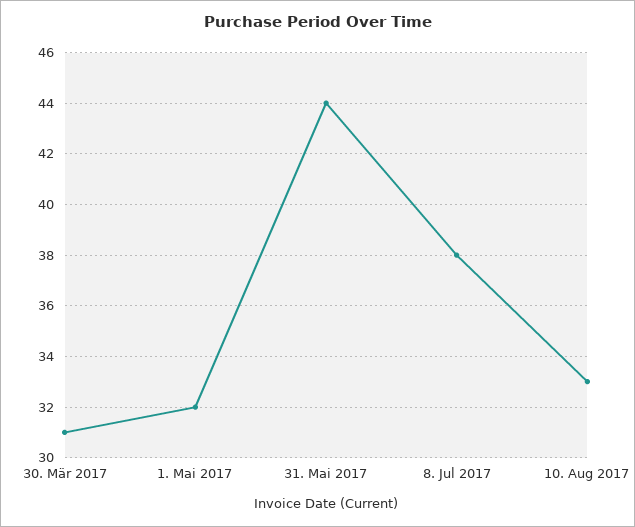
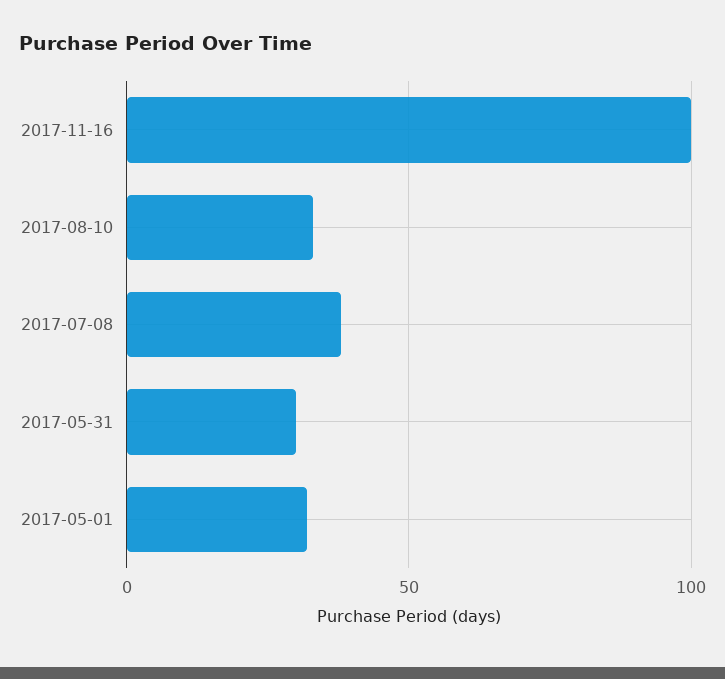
30. Mär 2017: 31 -> none
31. Mai 2017: 44 -> 30
2017-11-16: none -> 100

